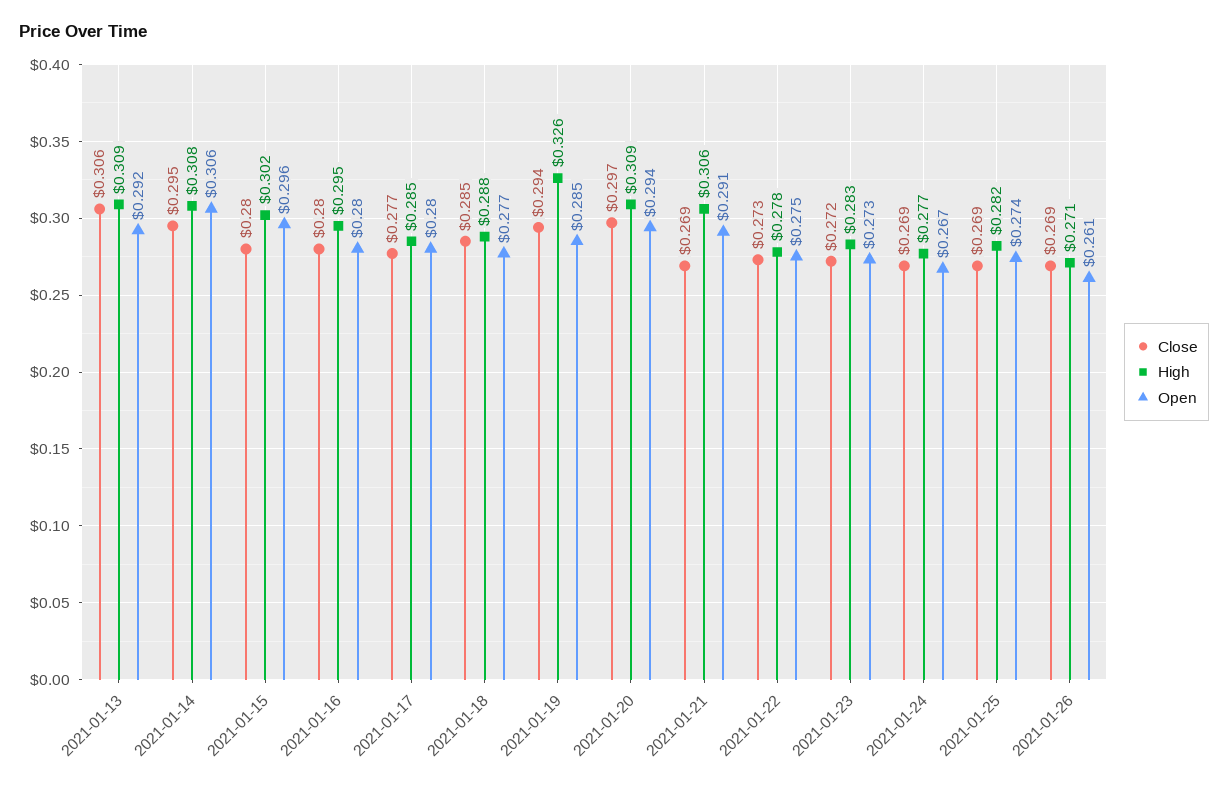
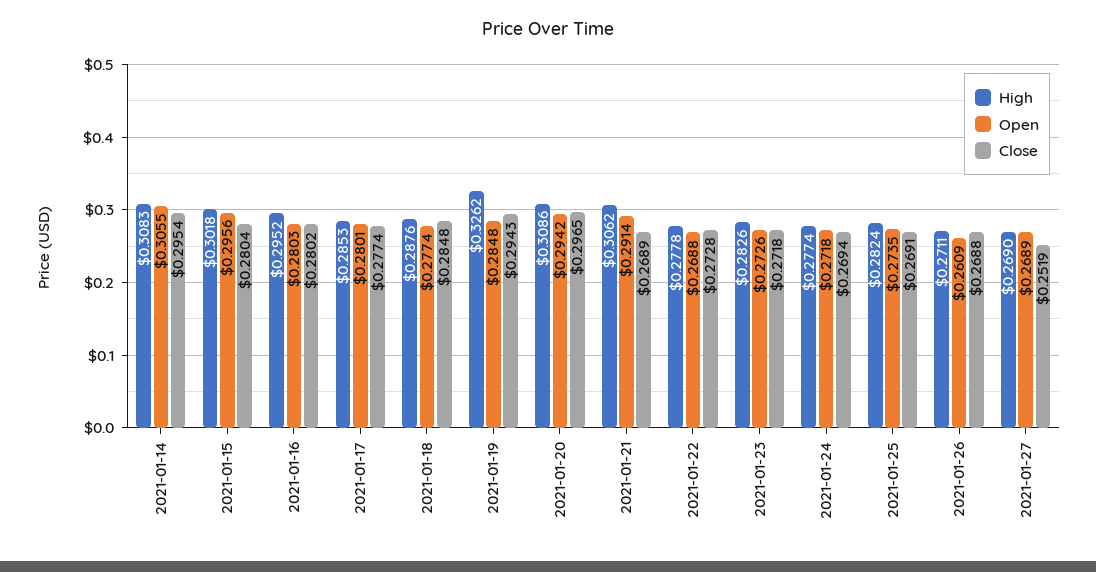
Close, 2021-01-13: 0.306 -> none
High, 2021-01-13: 0.309 -> none
Open, 2021-01-13: 0.292 -> none
Open, 2021-01-22: 0.275 -> 0.2688
Open, 2021-01-24: 0.267 -> 0.2718
High, 2021-01-27: none -> 0.269
Open, 2021-01-27: none -> 0.2689
Close, 2021-01-27: none -> 0.2519

